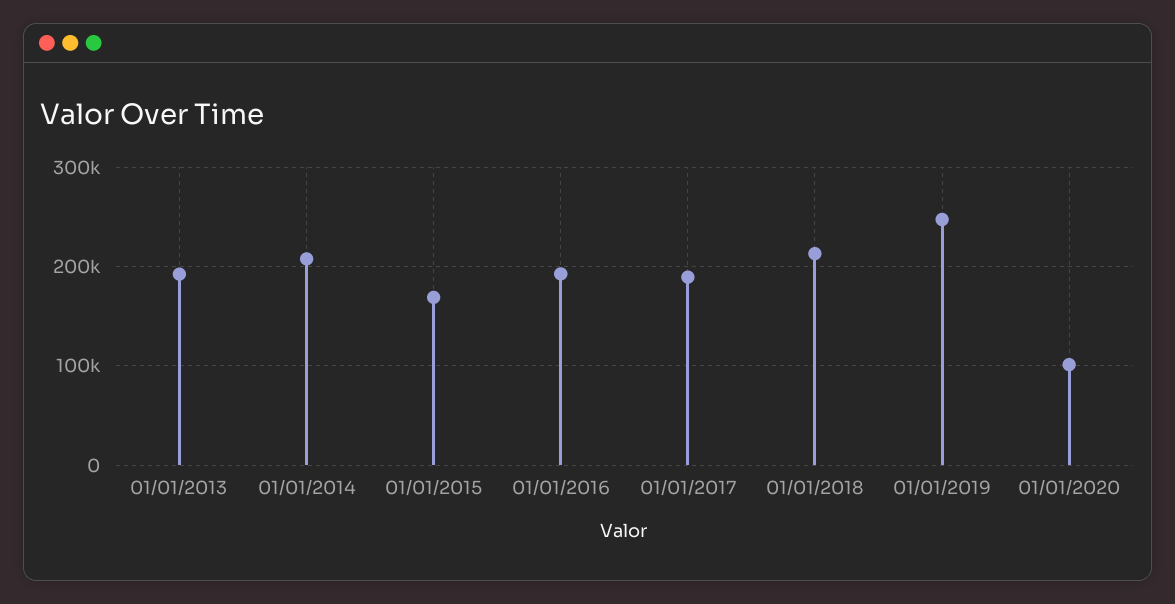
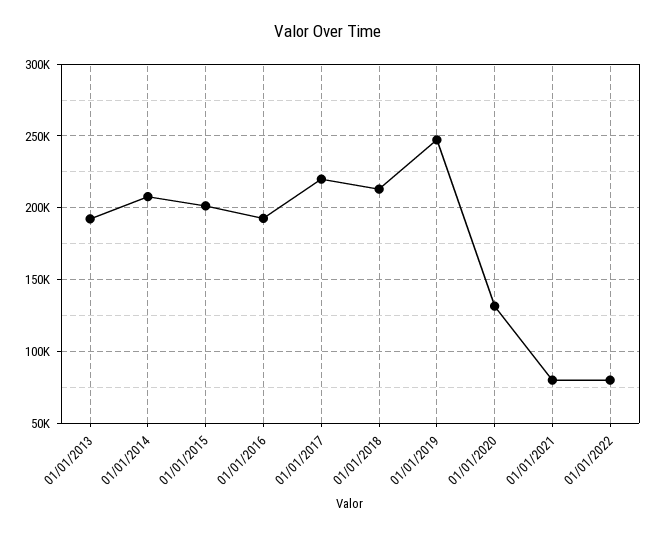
01/01/2015: 170000 -> 200000
01/01/2017: 190000 -> 220000
01/01/2020: 100000 -> 130000
01/01/2021: none -> 80000
01/01/2022: none -> 80000

